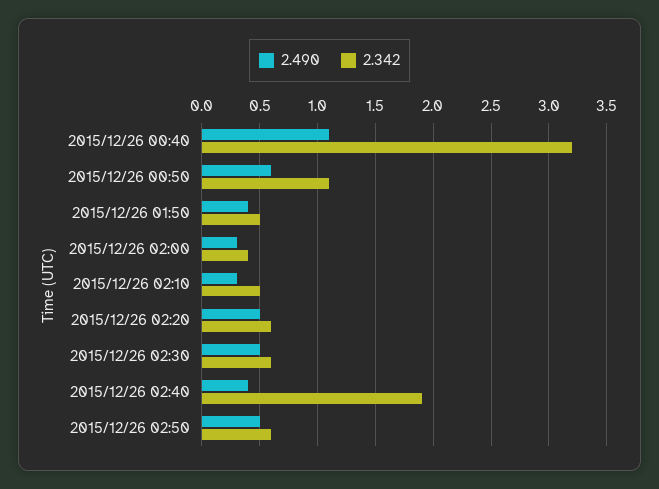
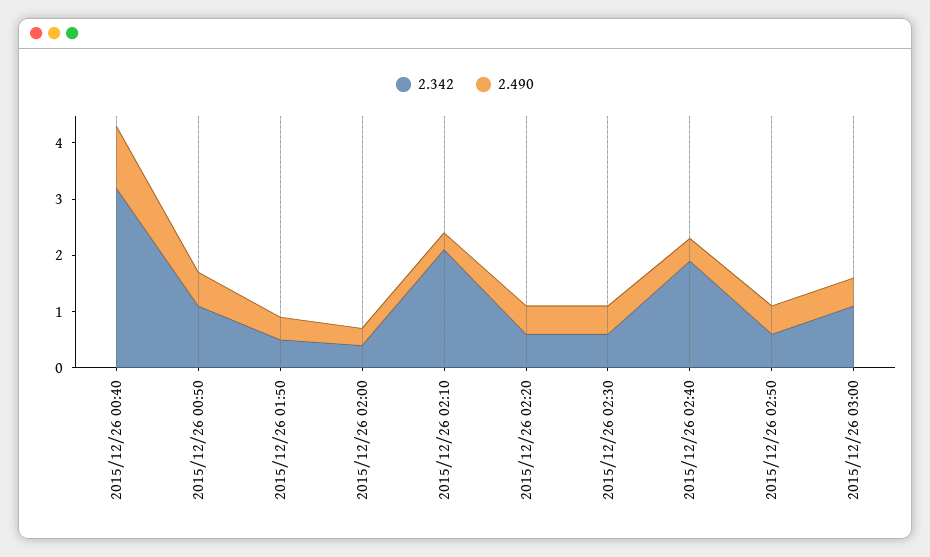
2.342, 2015/12/26 02:10: 0.5 -> 2
2.342, 2015/12/26 03:00: none -> 1
2.490, 2015/12/26 03:00: none -> 0.5

